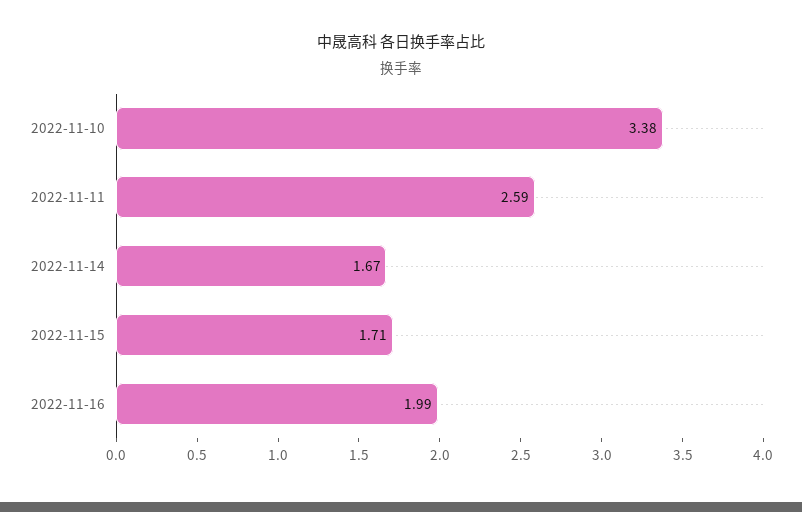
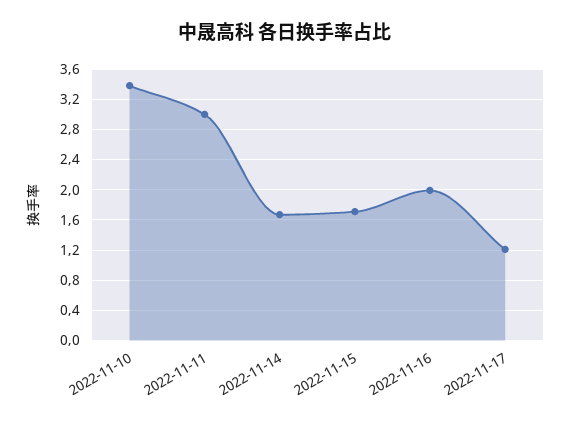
2022-11-11: 2.59 -> 3
2022-11-17: none -> 1.2

